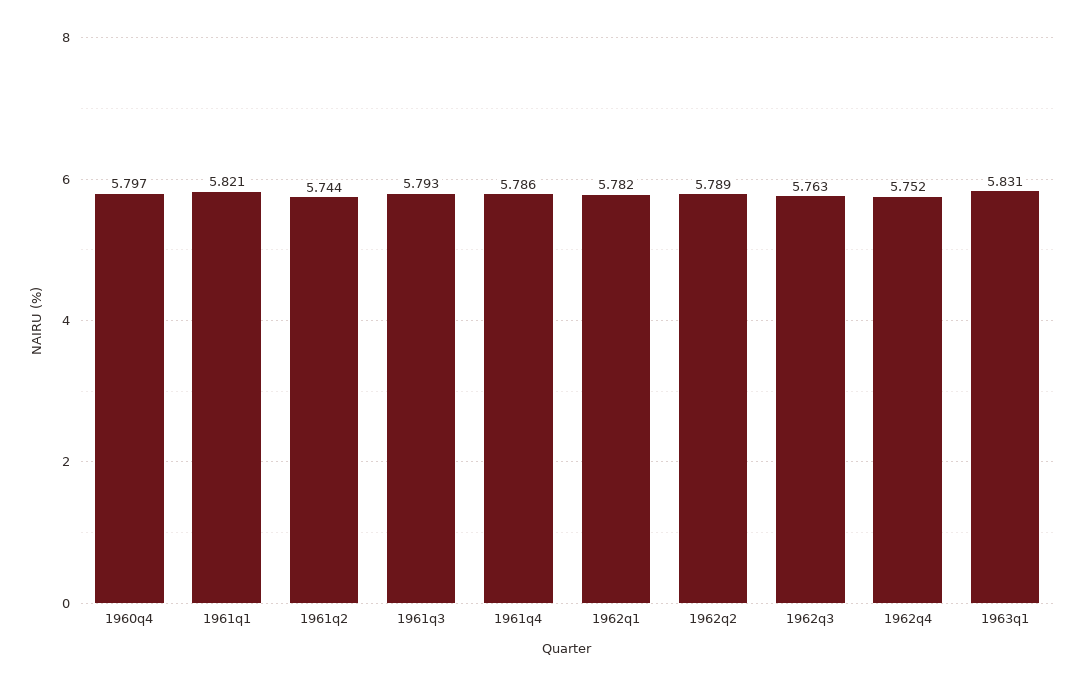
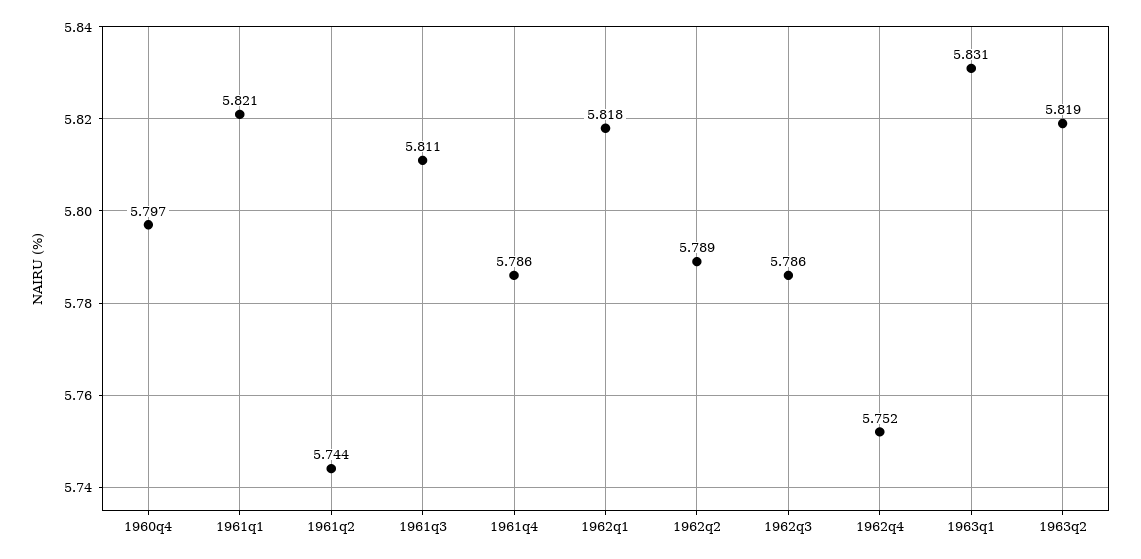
1961q3: 5.793 -> 5.811
1962q1: 5.782 -> 5.818
1962q3: 5.763 -> 5.786
1963q2: none -> 5.819

